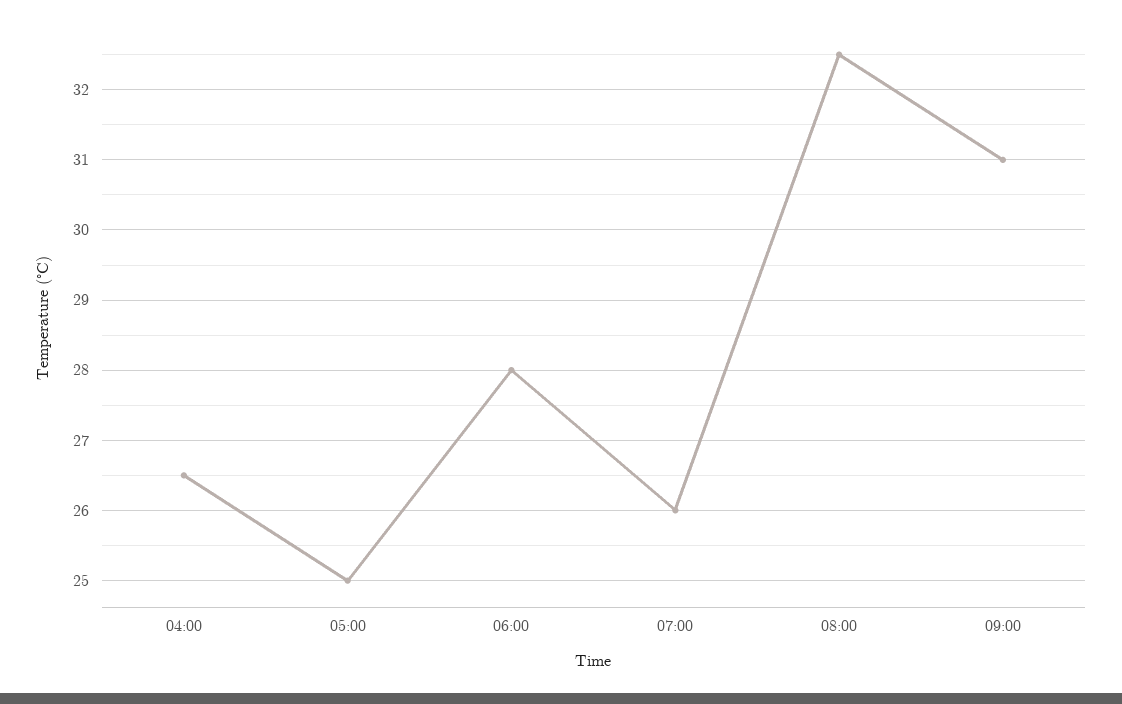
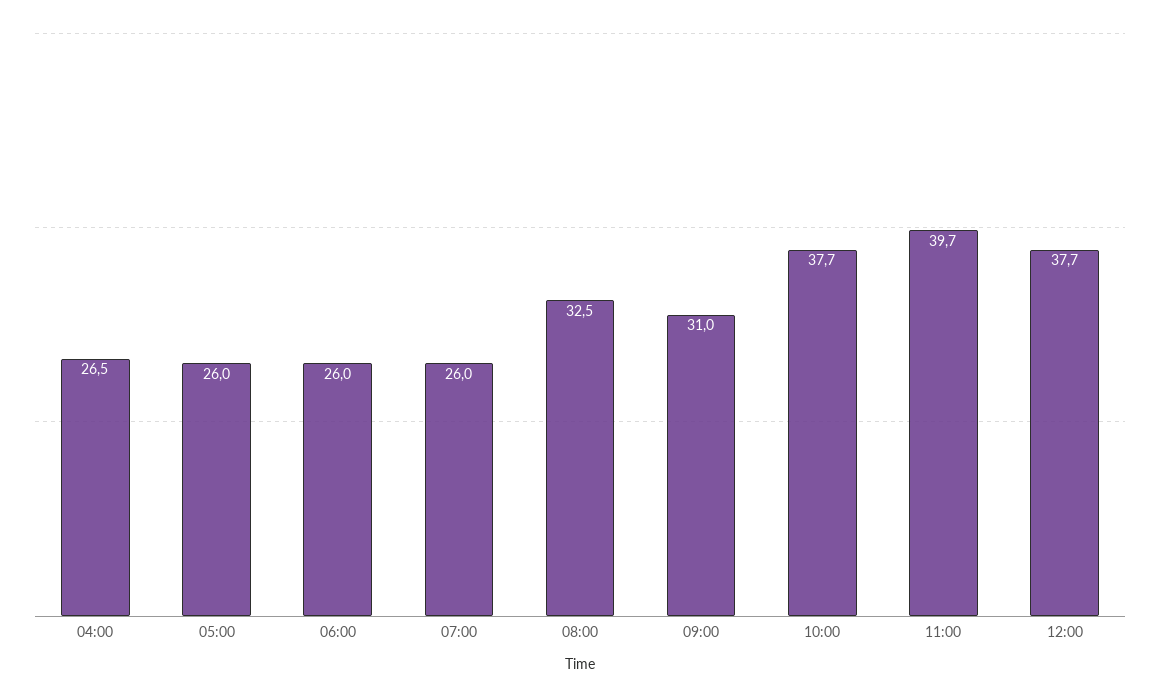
05:00: 25 -> 26
06:00: 28 -> 26
10:00: none -> 37.7
11:00: none -> 39.7
12:00: none -> 37.7

